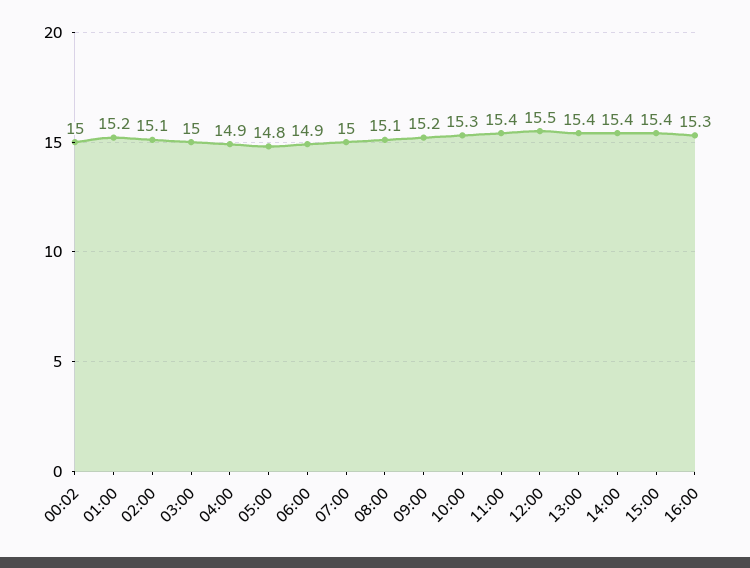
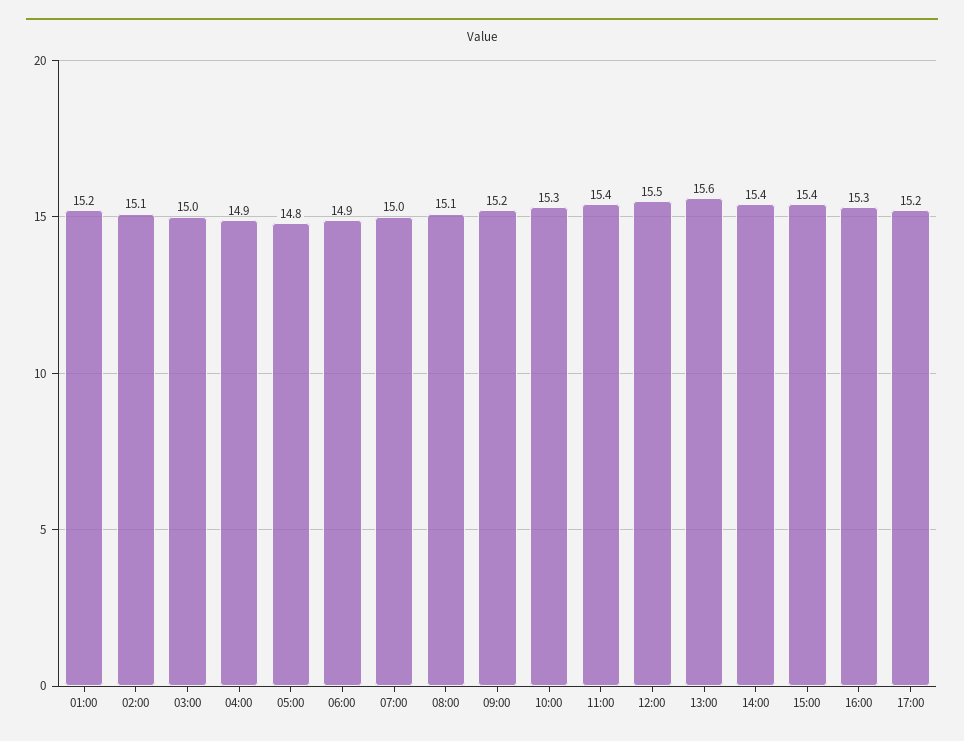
00:02: 15 -> none
13:00: 15.4 -> 15.6
17:00: none -> 15.2

